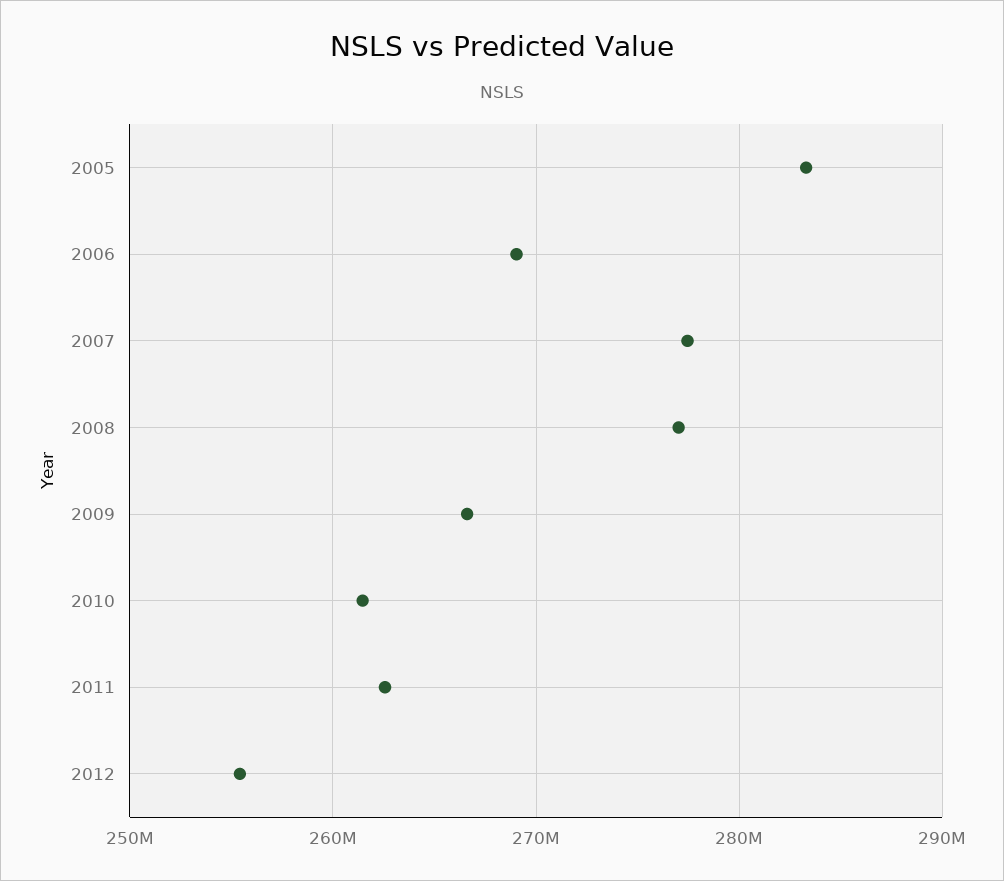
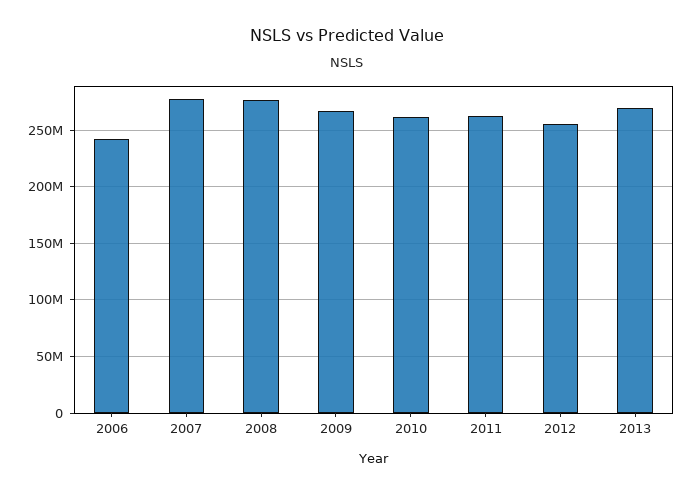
2005: 283000000 -> none
2006: 269000000 -> 240000000
2013: none -> 270000000

